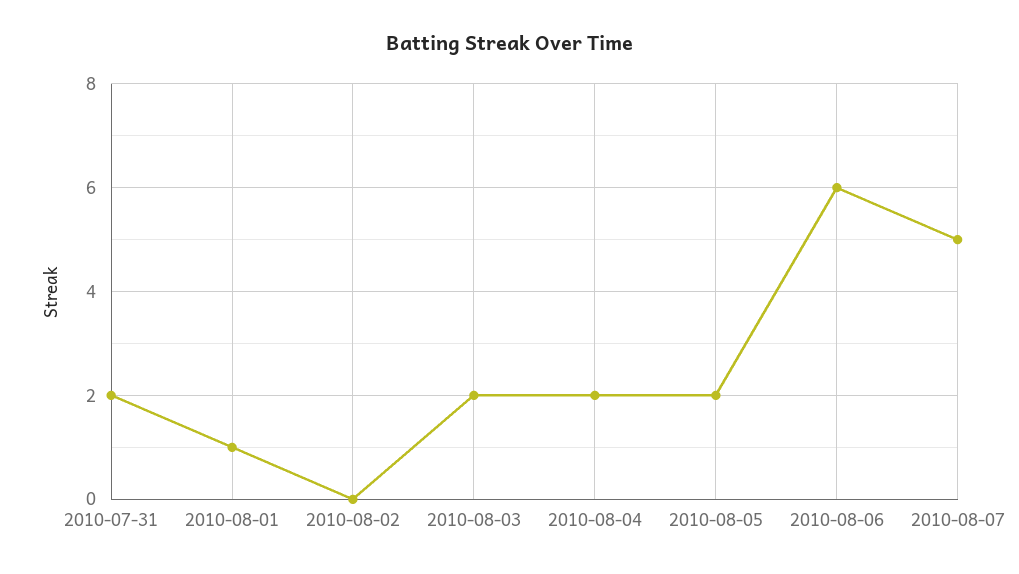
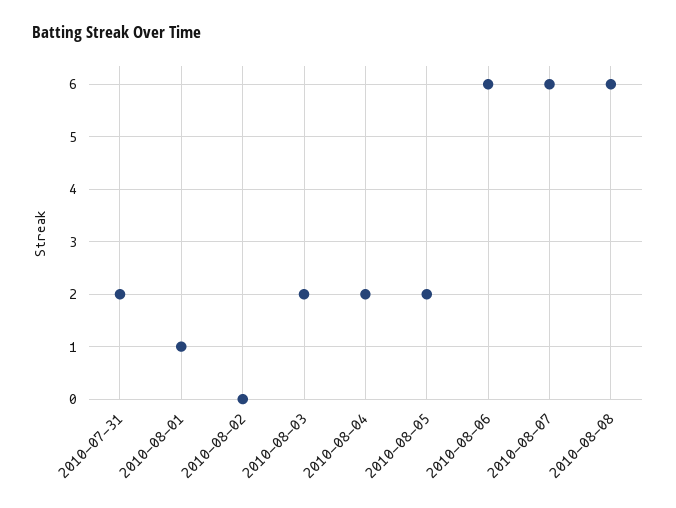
2010-08-07: 5 -> 6
2010-08-08: none -> 6

